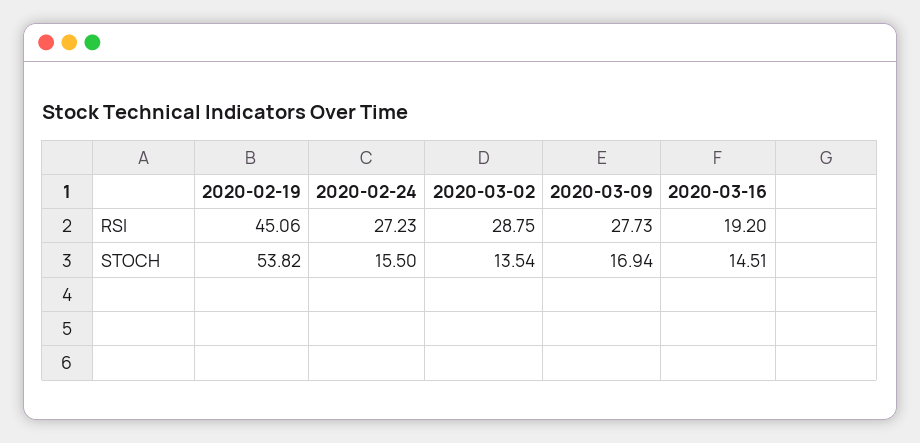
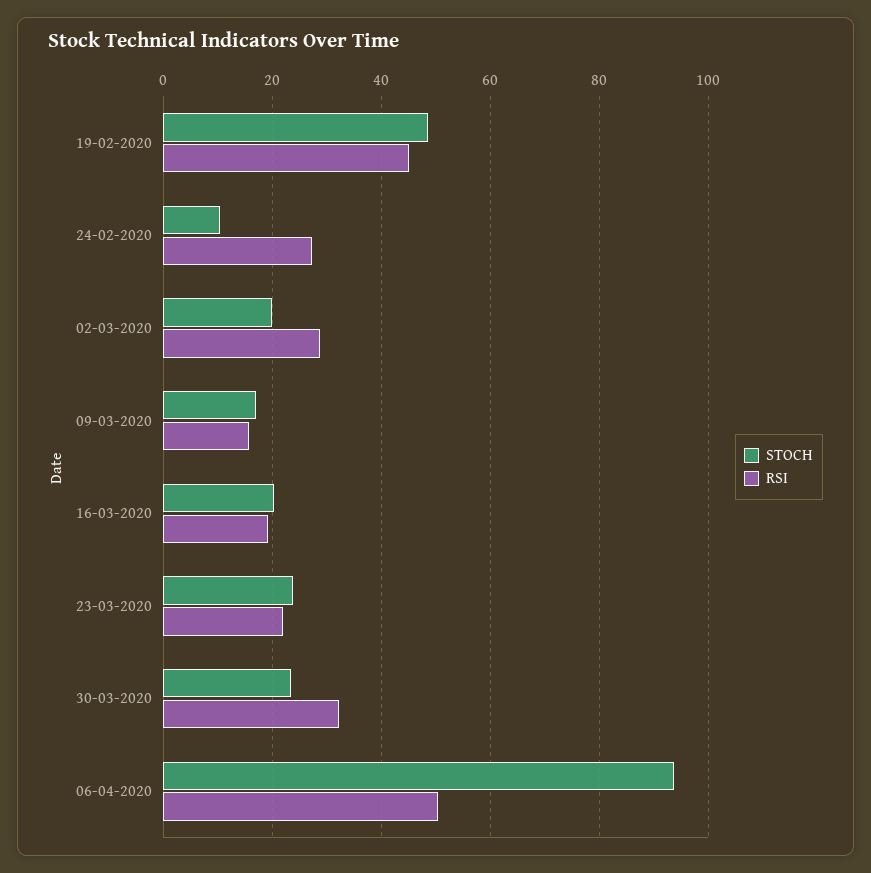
RSI, 2020-03-09: 27.73 -> 16
STOCH, 2020-02-19: 53.82 -> 48
STOCH, 2020-02-24: 15.5 -> 10
STOCH, 2020-03-02: 13.54 -> 20
STOCH, 2020-03-16: 14.51 -> 20
STOCH, 23-03-2020: none -> 24
RSI, 23-03-2020: none -> 22
STOCH, 30-03-2020: none -> 24
RSI, 30-03-2020: none -> 32
STOCH, 06-04-2020: none -> 94
RSI, 06-04-2020: none -> 50

